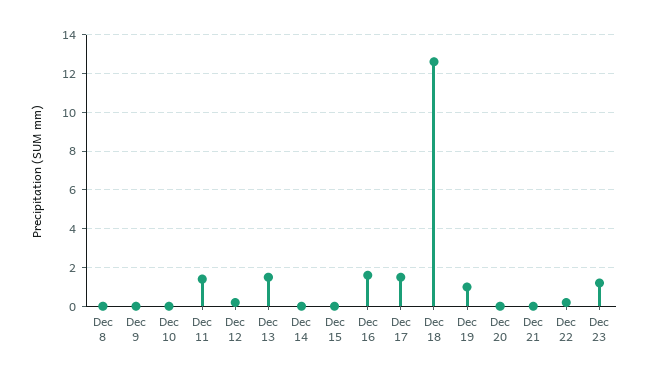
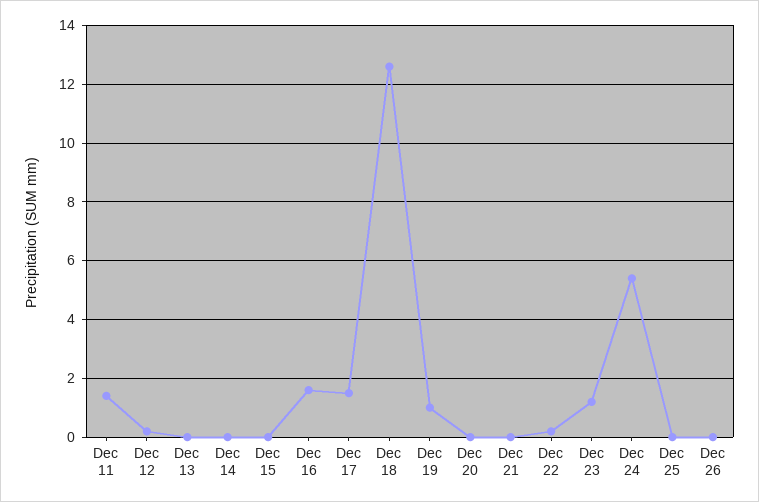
Dec 8: 0 -> none
Dec 9: 0 -> none
Dec 10: 0 -> none
Dec 13: 1.5 -> 0
Dec 24: none -> 5.5
Dec 25: none -> 0
Dec 26: none -> 0

